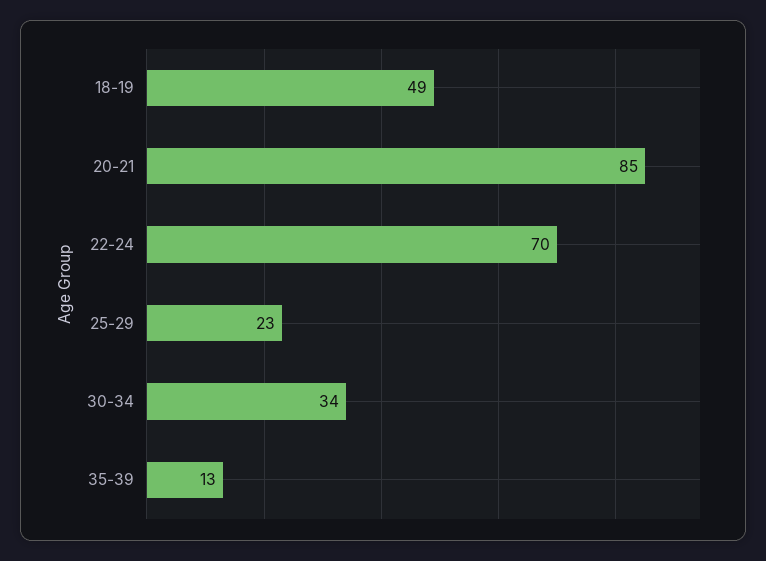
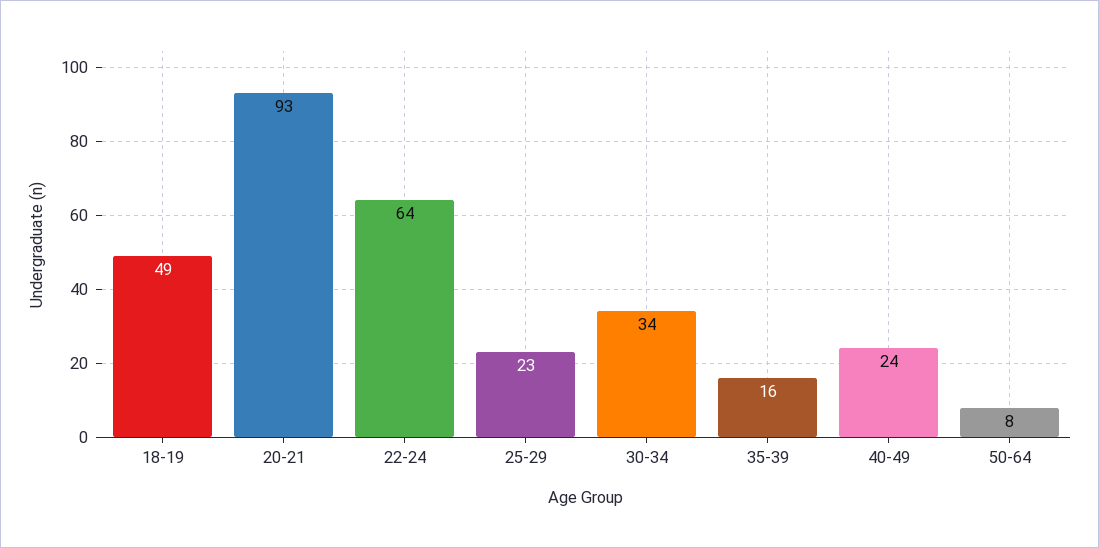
20-21: 85 -> 93
22-24: 70 -> 64
35-39: 13 -> 16
40-49: none -> 24
50-64: none -> 8

